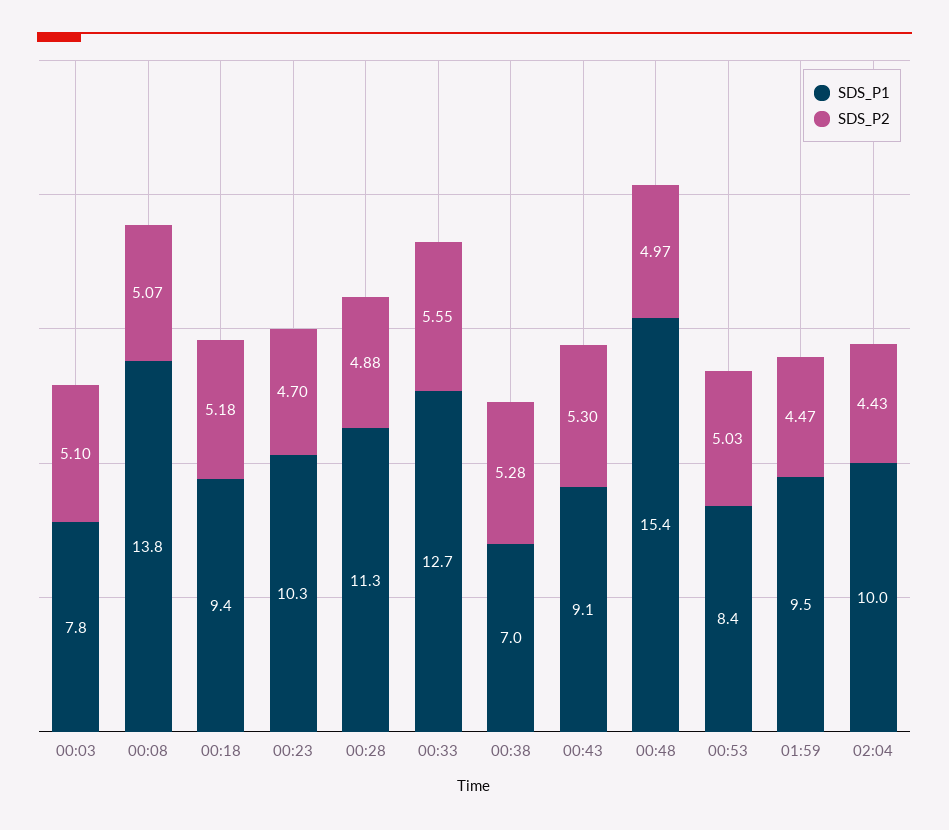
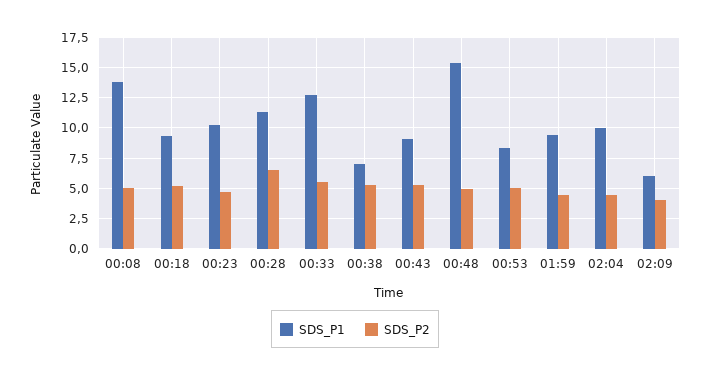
SDS_P1, 00:03: 7.8 -> none
SDS_P2, 00:03: 5.1 -> none
SDS_P2, 00:28: 4.88 -> 6.5
SDS_P1, 02:09: none -> 6
SDS_P2, 02:09: none -> 4

